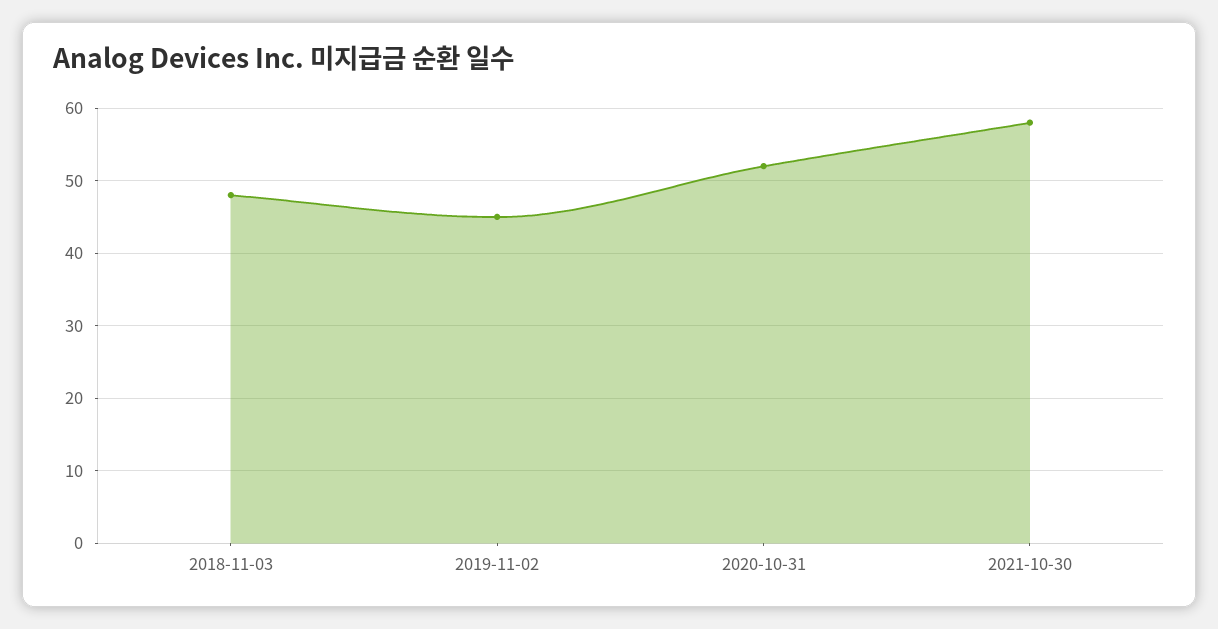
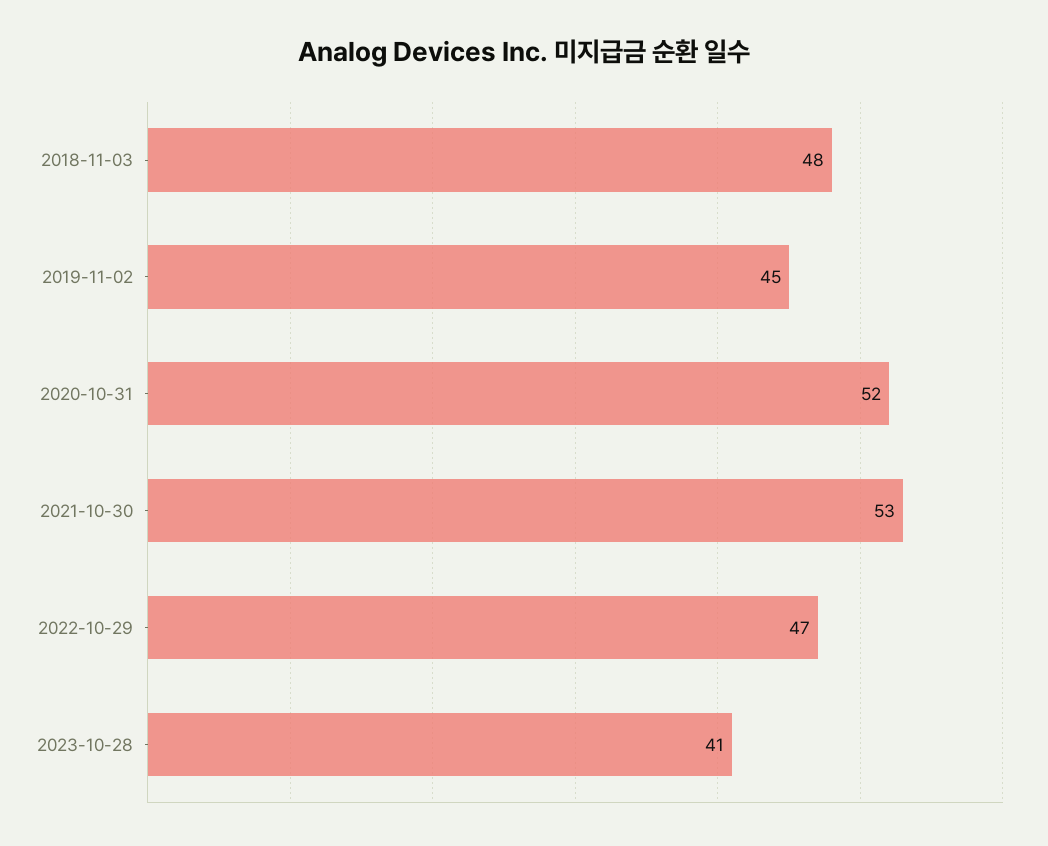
2021-10-30: 58 -> 53
2022-10-29: none -> 47
2023-10-28: none -> 41

